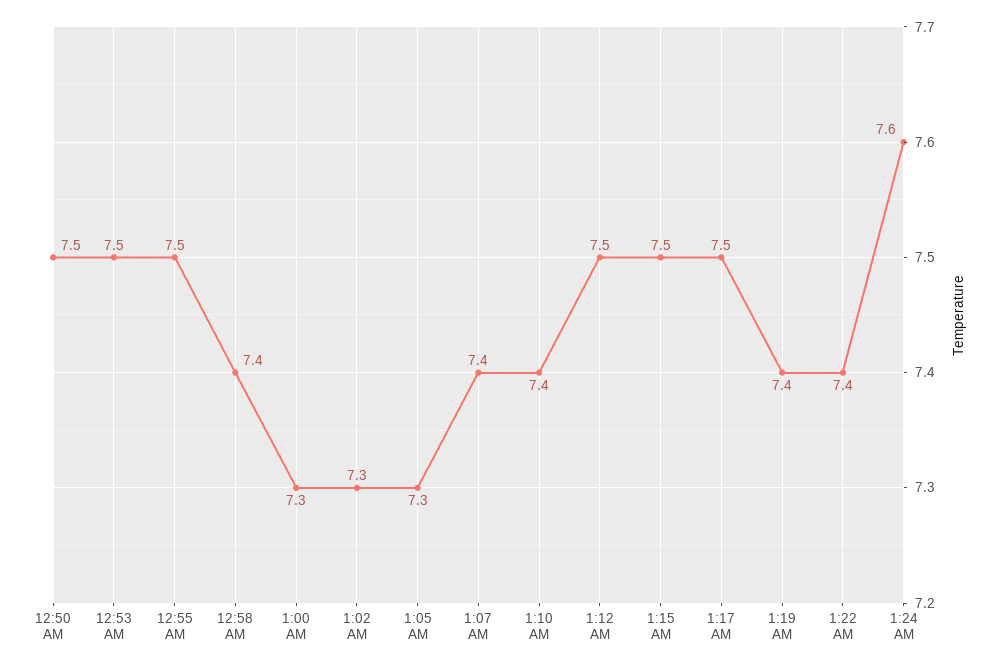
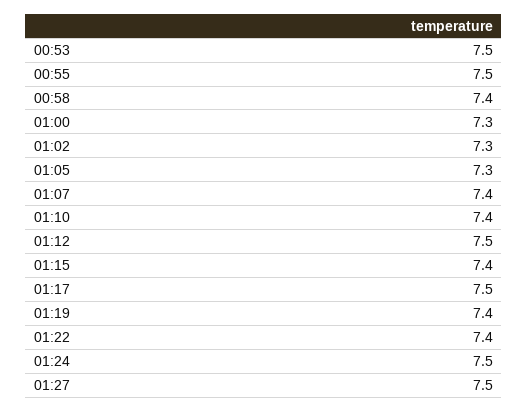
12:50 AM: 7.5 -> none
1:15 AM: 7.5 -> 7.4
1:24 AM: 7.6 -> 7.5
01:27: none -> 7.5

